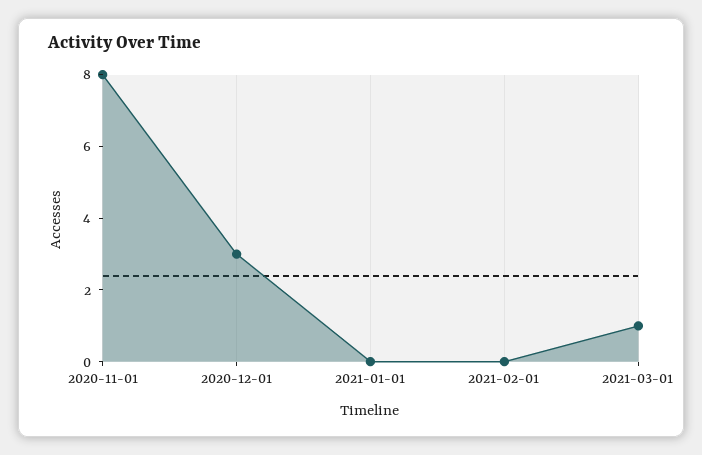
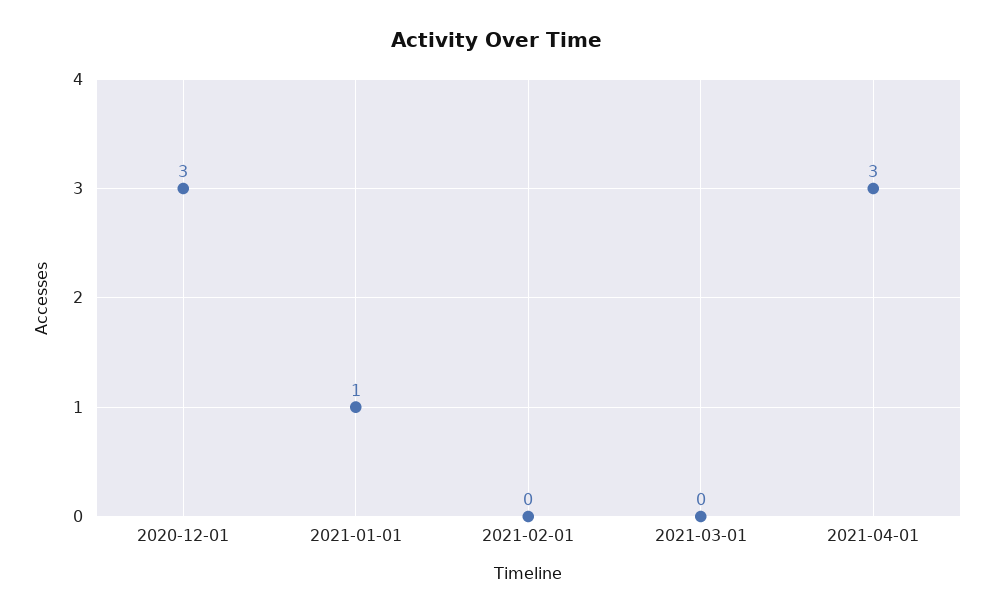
2020-11-01: 8 -> none
2021-01-01: 0 -> 1
2021-03-01: 1 -> 0
2021-04-01: none -> 3

